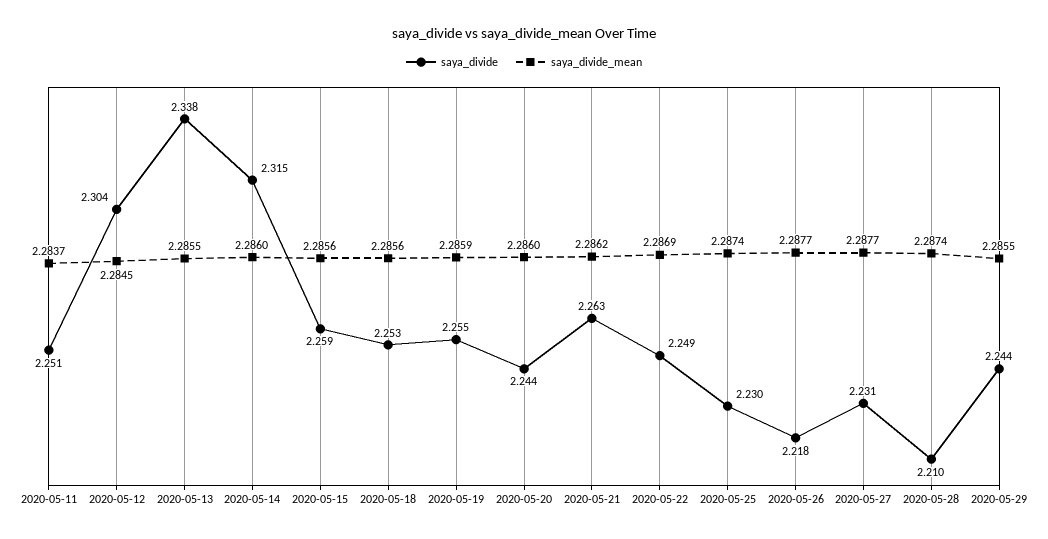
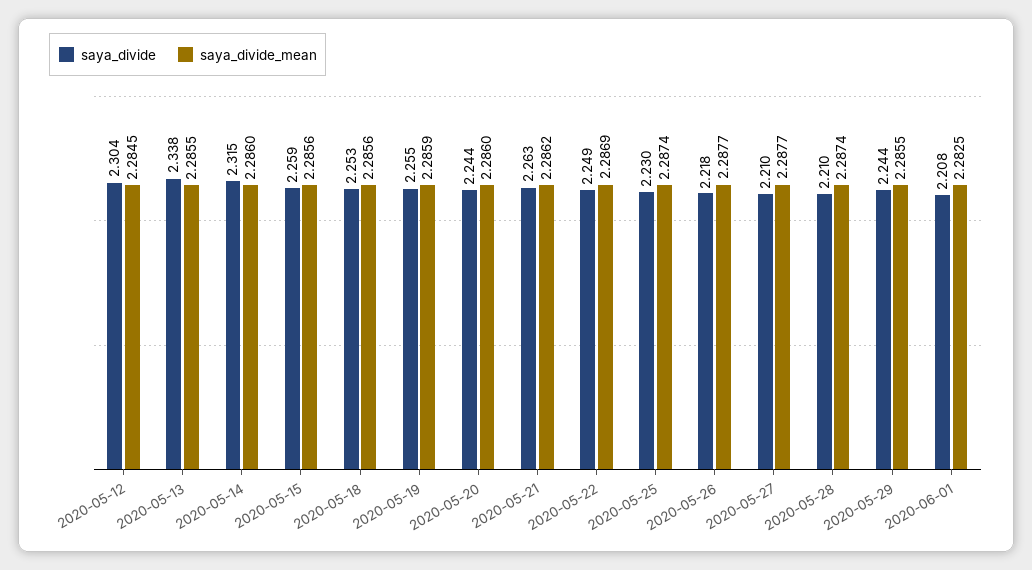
saya_divide, 2020-05-11: 2.251 -> none
saya_divide_mean, 2020-05-11: 2.2837 -> none
saya_divide, 2020-05-27: 2.231 -> 2.21
saya_divide, 2020-06-01: none -> 2.208
saya_divide_mean, 2020-06-01: none -> 2.2825

